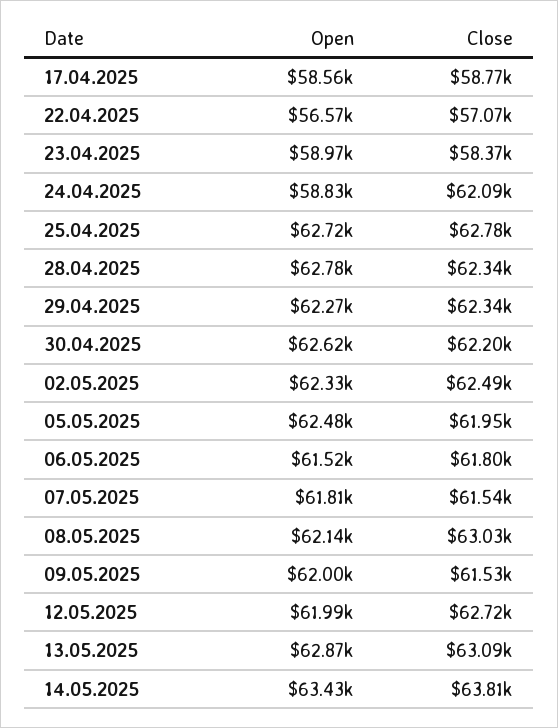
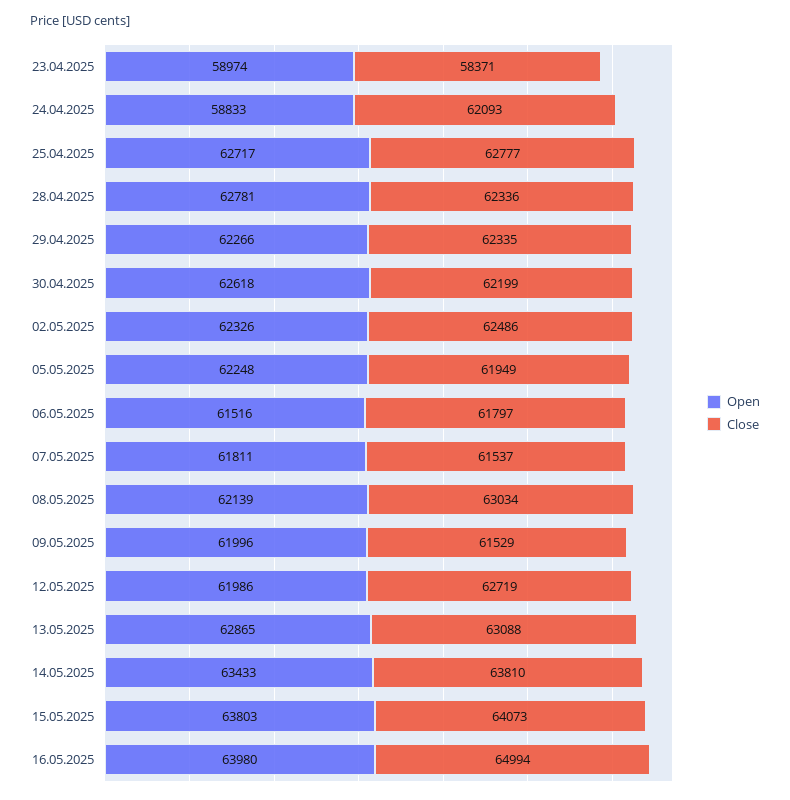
Open, 17.04.2025: 58560 -> none
Close, 17.04.2025: 58770 -> none
Open, 22.04.2025: 56570 -> none
Close, 22.04.2025: 57070 -> none
Open, 05.05.2025: 62480 -> 62248
Open, 15.05.2025: none -> 63803
Close, 15.05.2025: none -> 64073
Open, 16.05.2025: none -> 63980
Close, 16.05.2025: none -> 64994

